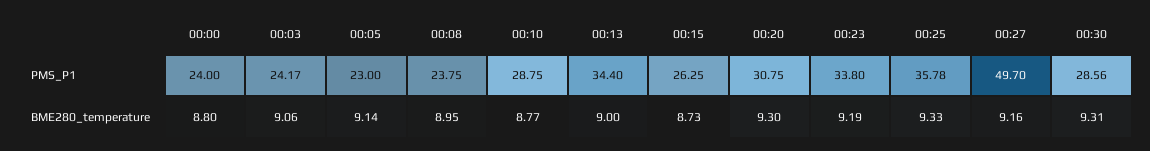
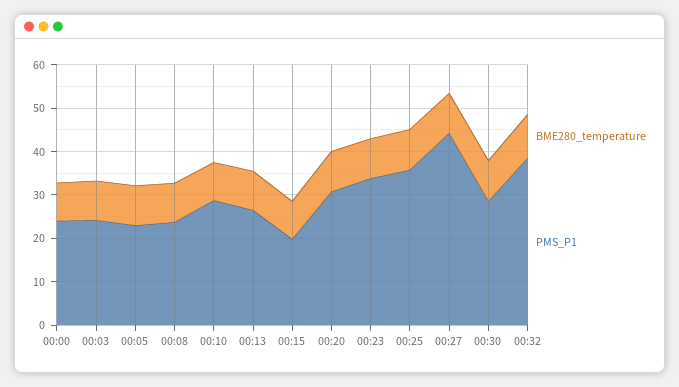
PMS_P1, 00:13: 34.4 -> 26
PMS_P1, 00:15: 26.25 -> 20
PMS_P1, 00:27: 49.7 -> 44
BME280_temperature, 00:32: none -> 10
PMS_P1, 00:32: none -> 38

